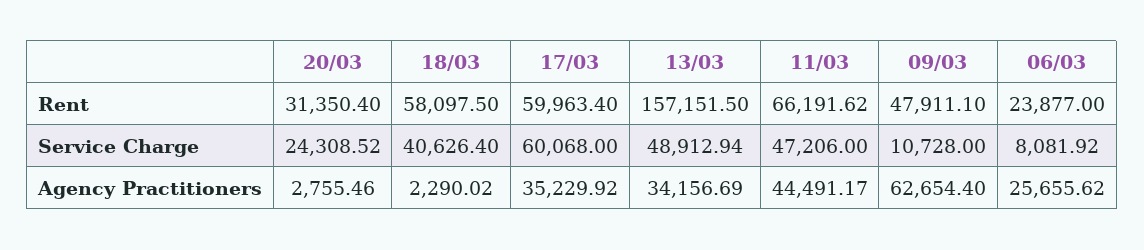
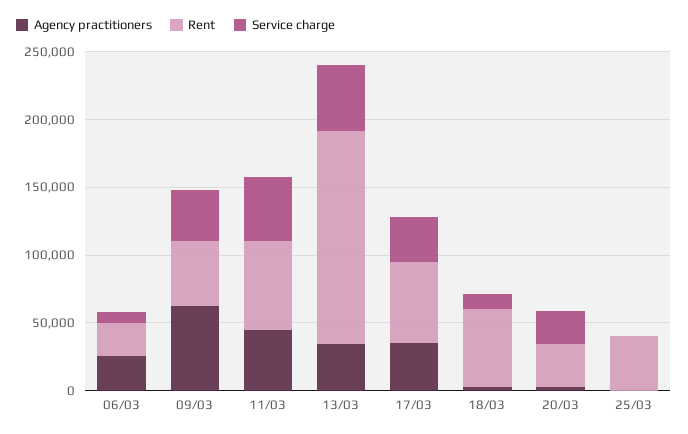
Service Charge, 18/03: 40626.4 -> 10000
Service Charge, 17/03: 60068 -> 30000
Service Charge, 09/03: 10728 -> 40000
Agency Practitioners, 25/03: none -> 0
Rent, 25/03: none -> 40000
Service Charge, 25/03: none -> 0

